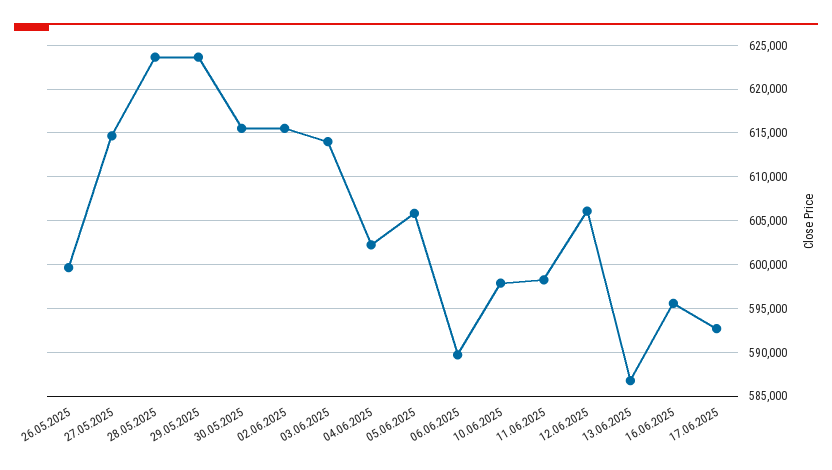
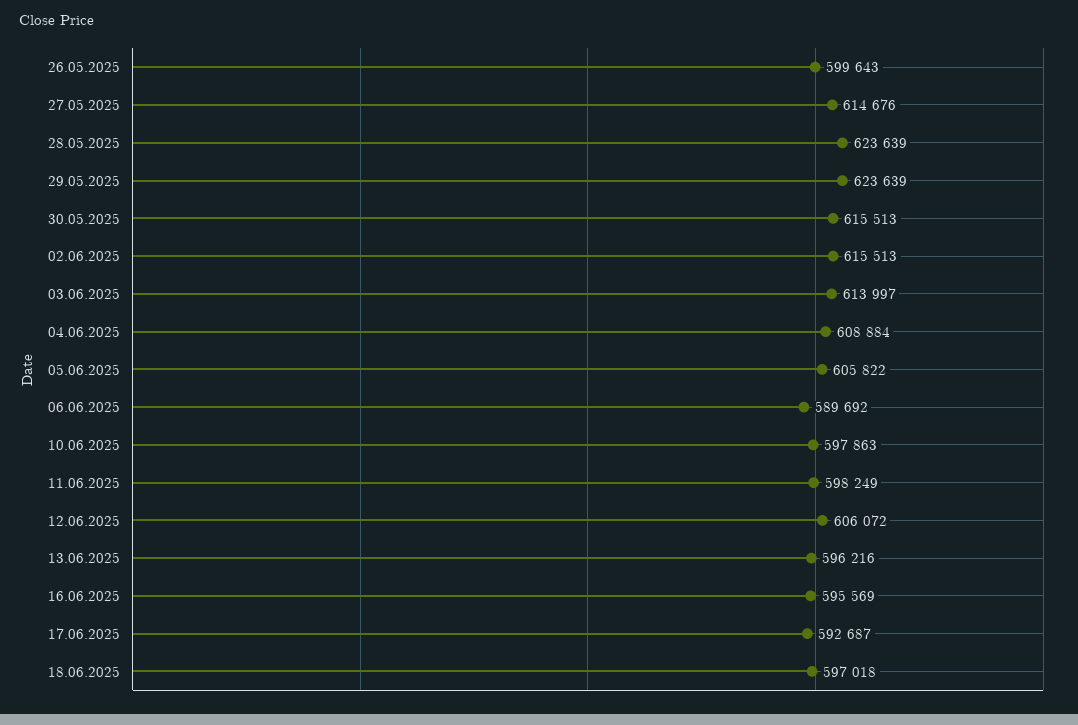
04.06.2025: 602000 -> 608884
13.06.2025: 587000 -> 596216
18.06.2025: none -> 597018

